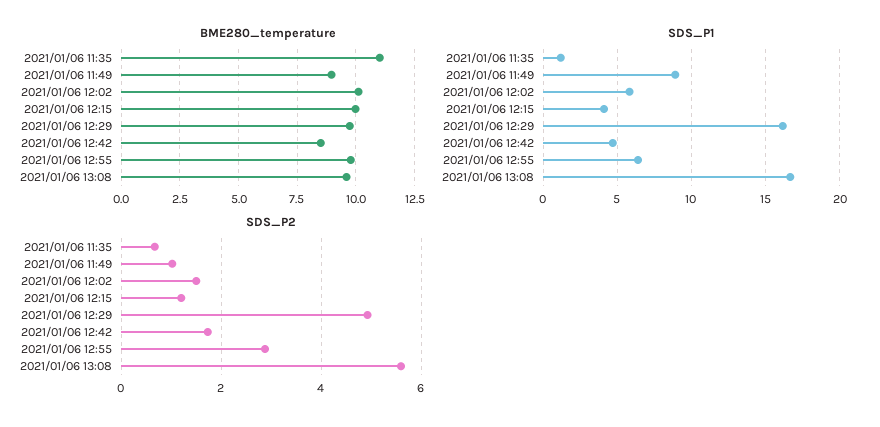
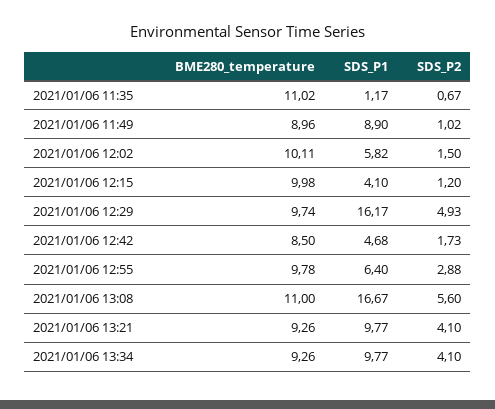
BME280_temperature, 2021/01/06 13:08: 9.5 -> 11
BME280_temperature, 2021/01/06 13:21: none -> 9.26
SDS_P1, 2021/01/06 13:21: none -> 9.77
SDS_P2, 2021/01/06 13:21: none -> 4.1
BME280_temperature, 2021/01/06 13:34: none -> 9.26
SDS_P1, 2021/01/06 13:34: none -> 9.77
SDS_P2, 2021/01/06 13:34: none -> 4.1

